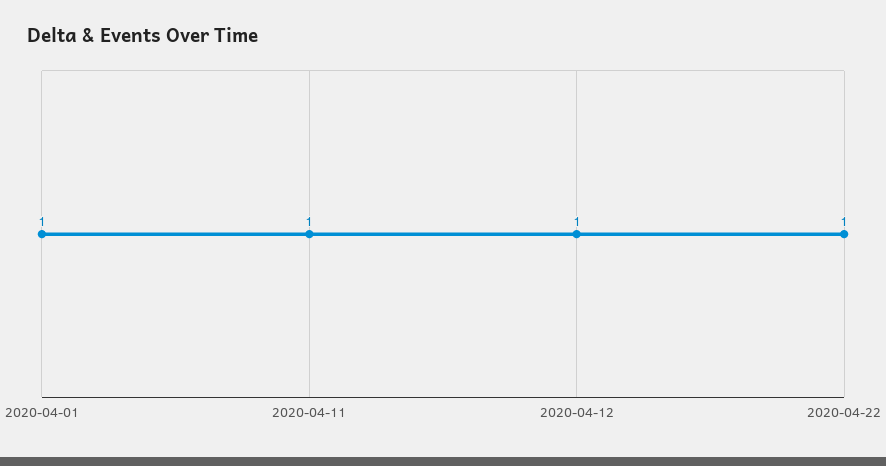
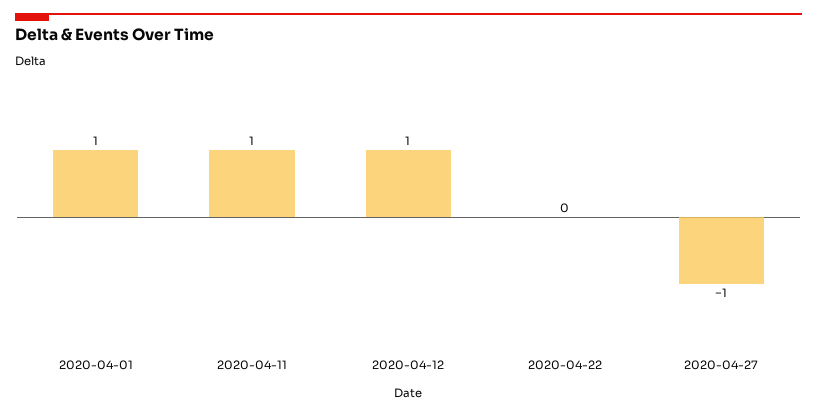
2020-04-22: 1 -> 0
2020-04-27: none -> -1

